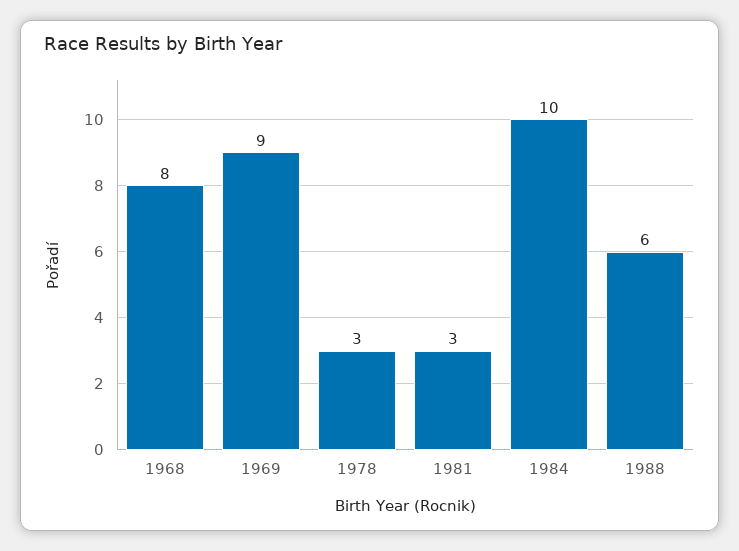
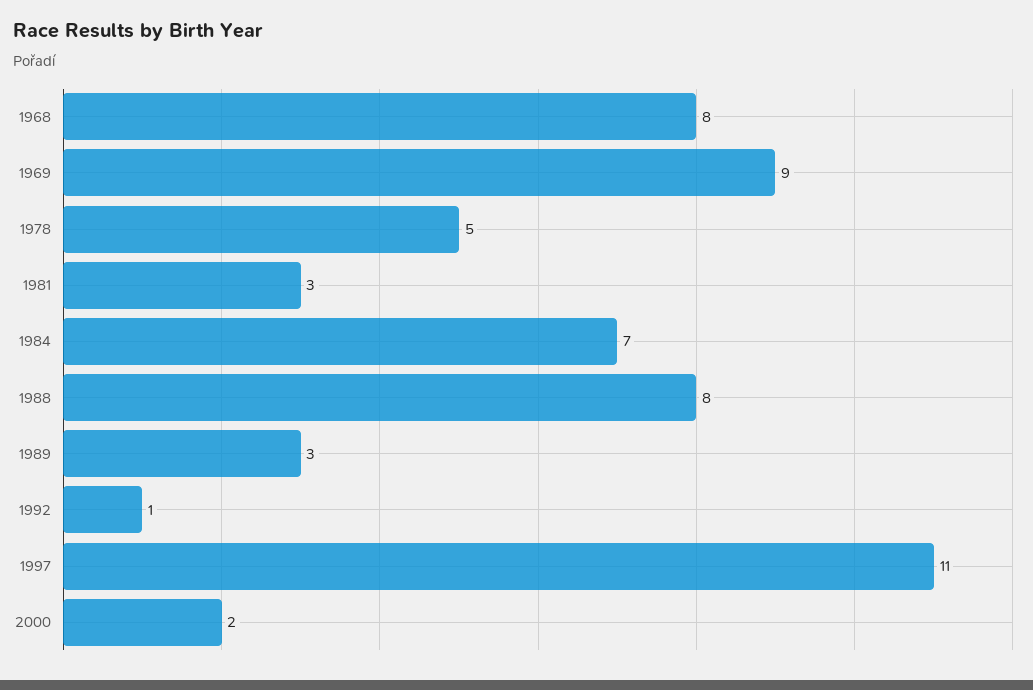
1978: 3 -> 5
1984: 10 -> 7
1988: 6 -> 8
1989: none -> 3
1992: none -> 1
1997: none -> 11
2000: none -> 2

